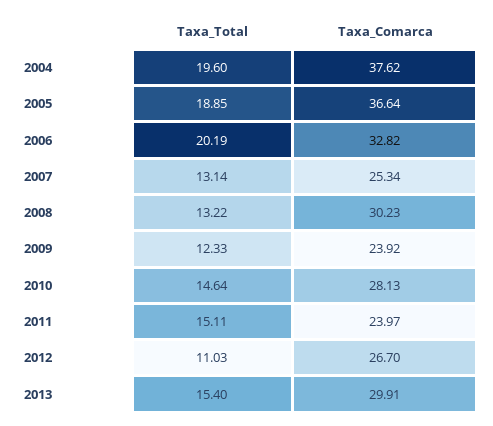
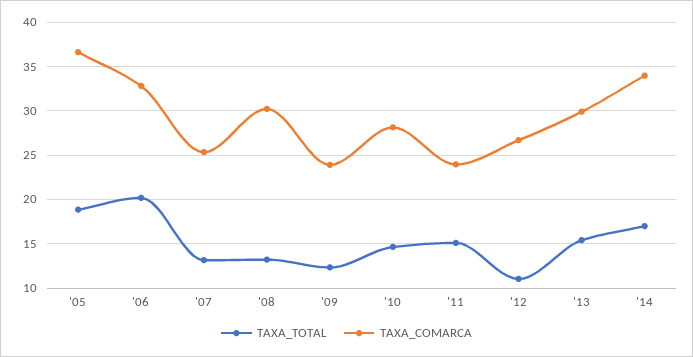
Taxa_Total, 2004: 19.6 -> none
Taxa_Comarca, 2004: 37.62 -> none
Taxa_Total, '14: none -> 17
Taxa_Comarca, '14: none -> 34

